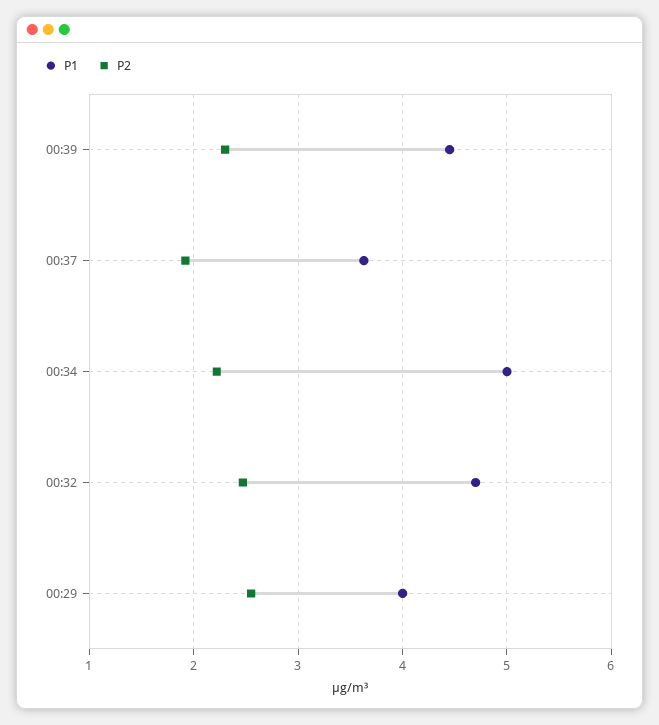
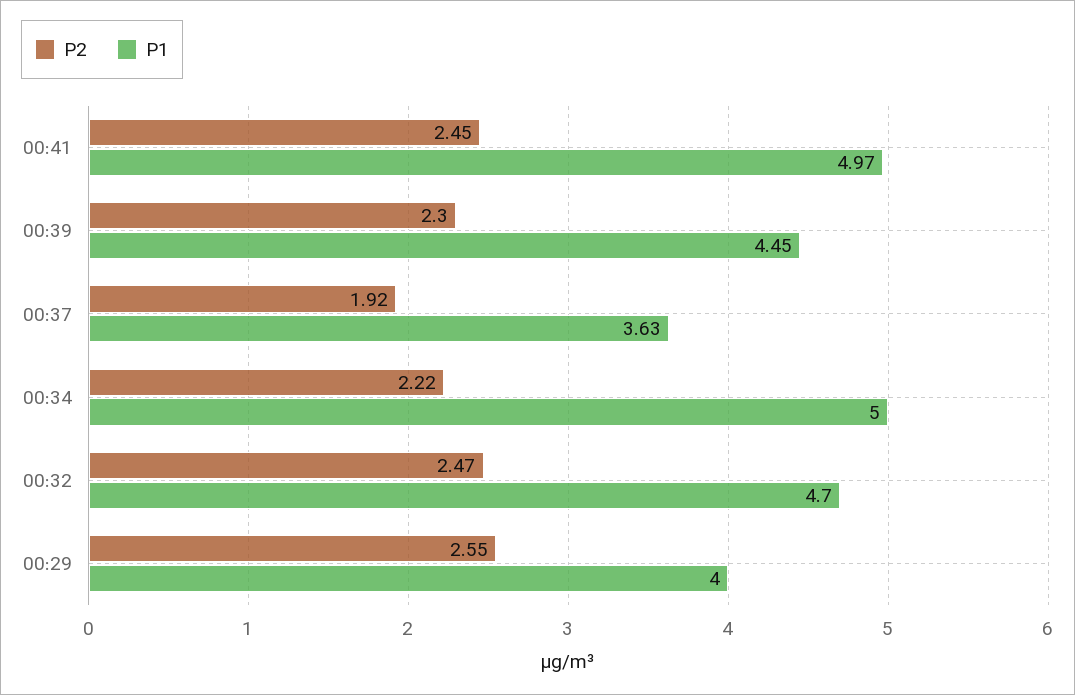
P2, 00:41: none -> 2.45
P1, 00:41: none -> 4.97

